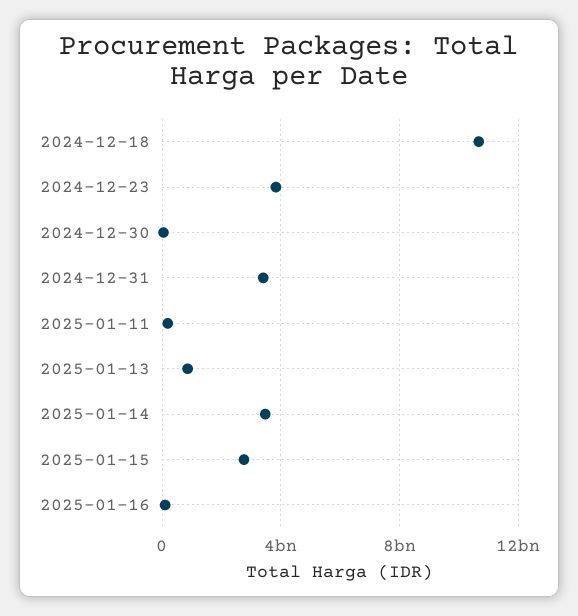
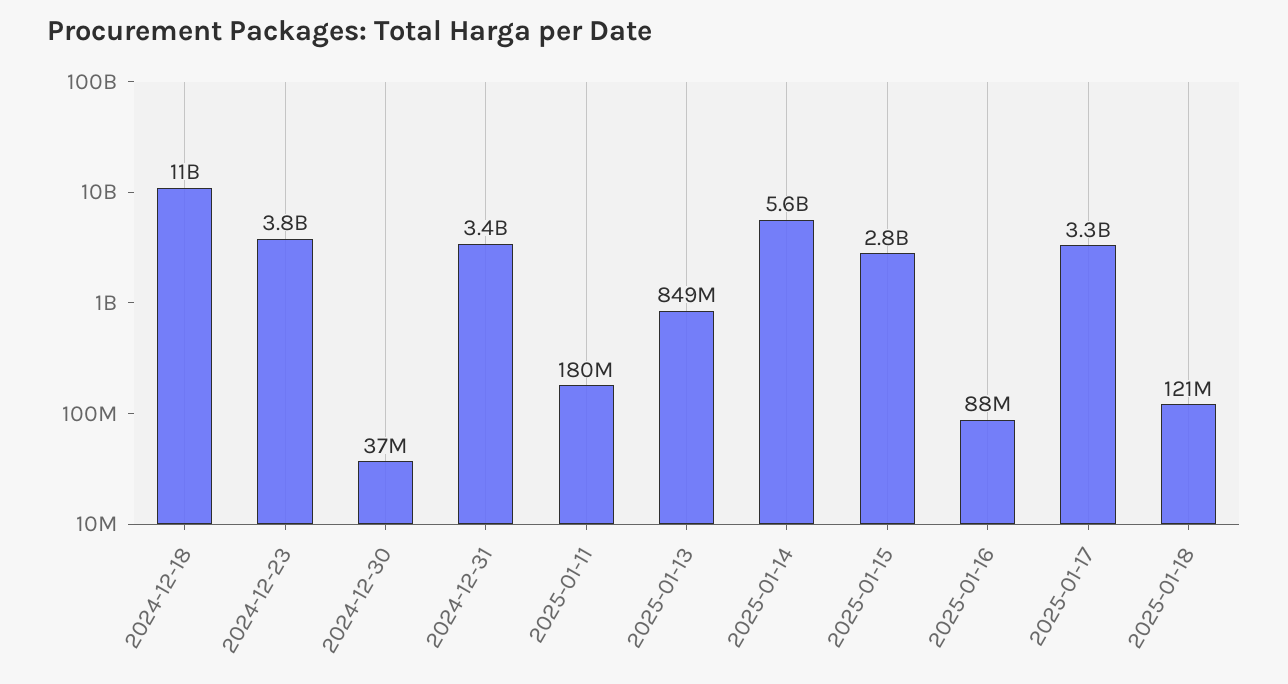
2025-01-14: 3500000000 -> 5600000000
2025-01-17: none -> 3300000000
2025-01-18: none -> 121000000

